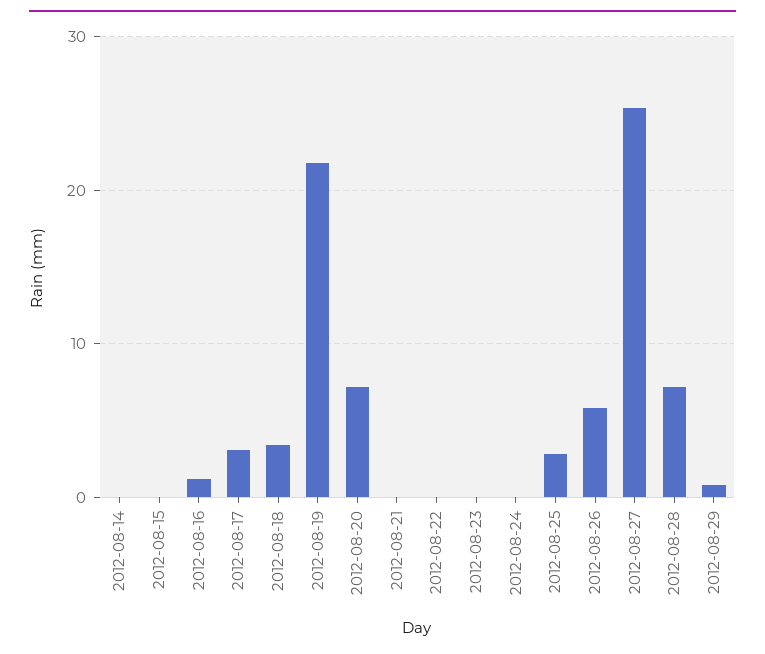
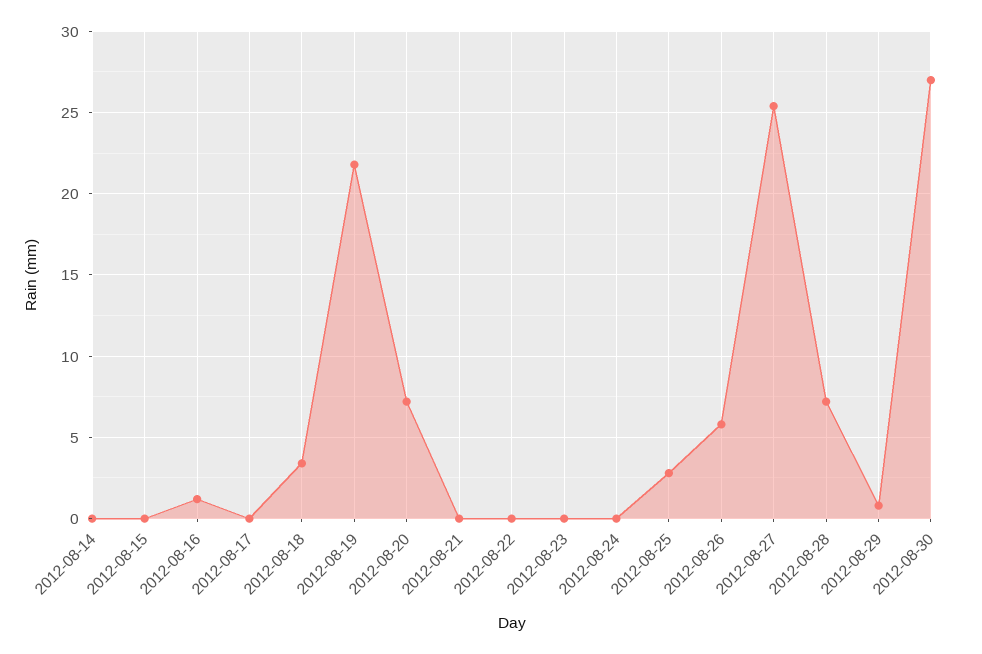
2012-08-17: 3 -> 0
2012-08-30: none -> 27

